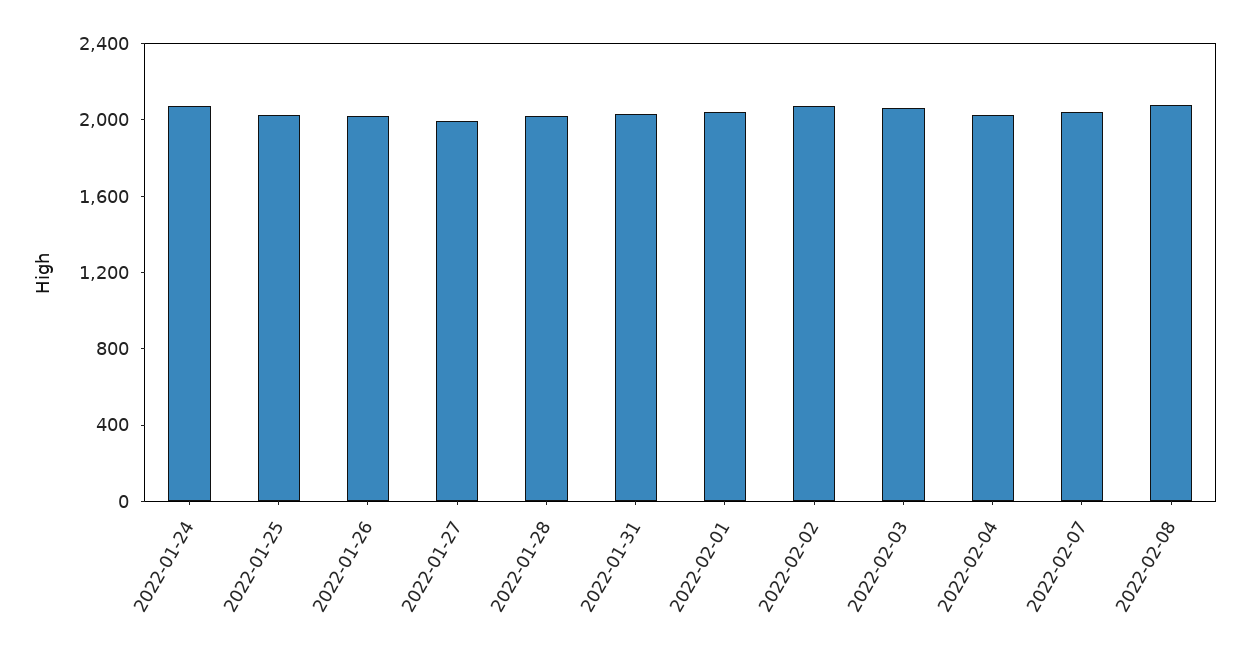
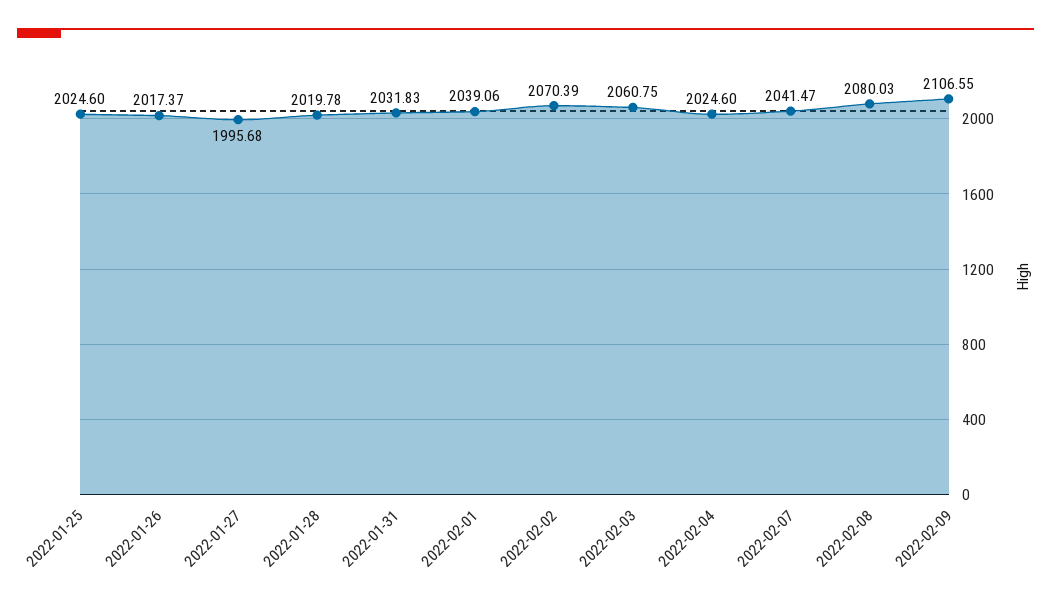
2022-01-24: 2100 -> none
2022-02-09: none -> 2106.55

